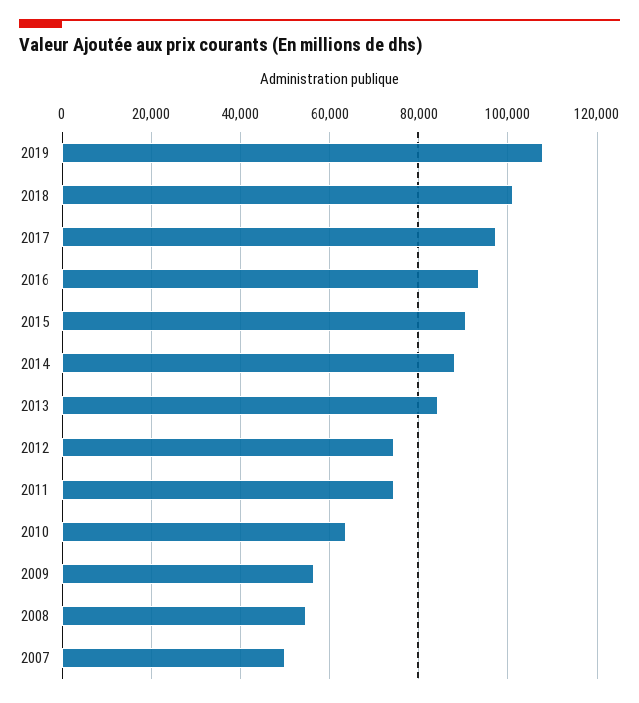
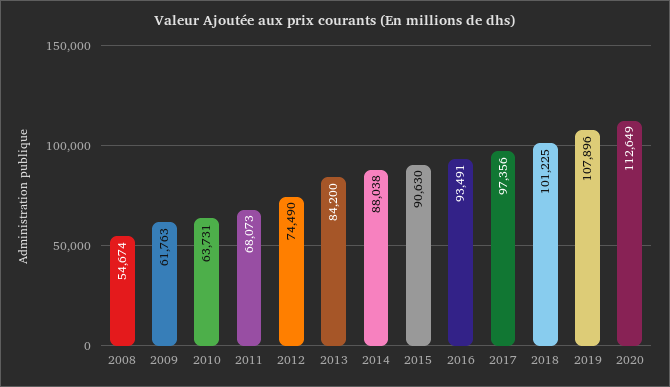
2011: 74000 -> 68073
2009: 56000 -> 61763
2007: 50000 -> none
2020: none -> 112649

